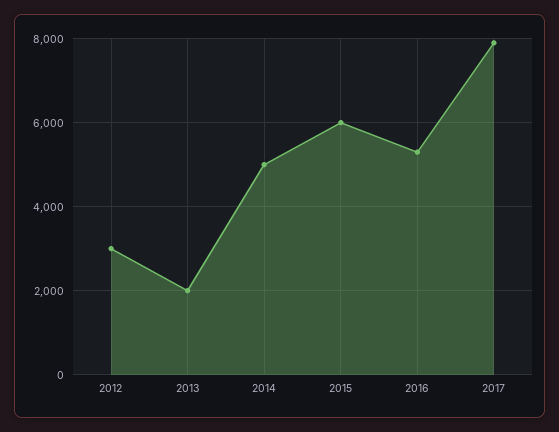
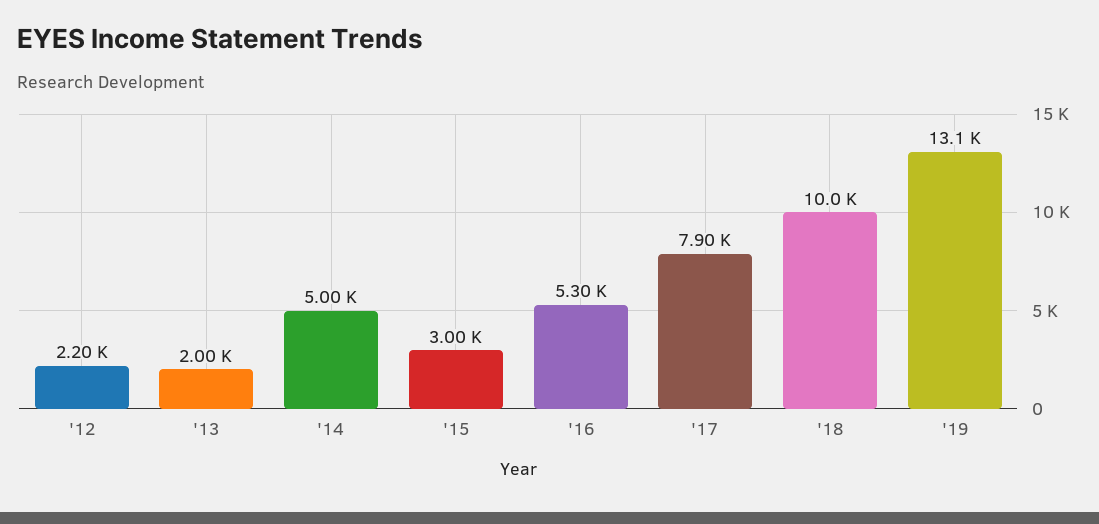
2012: 3000 -> 2200
2015: 6000 -> 3000
'18: none -> 10000
'19: none -> 13100

